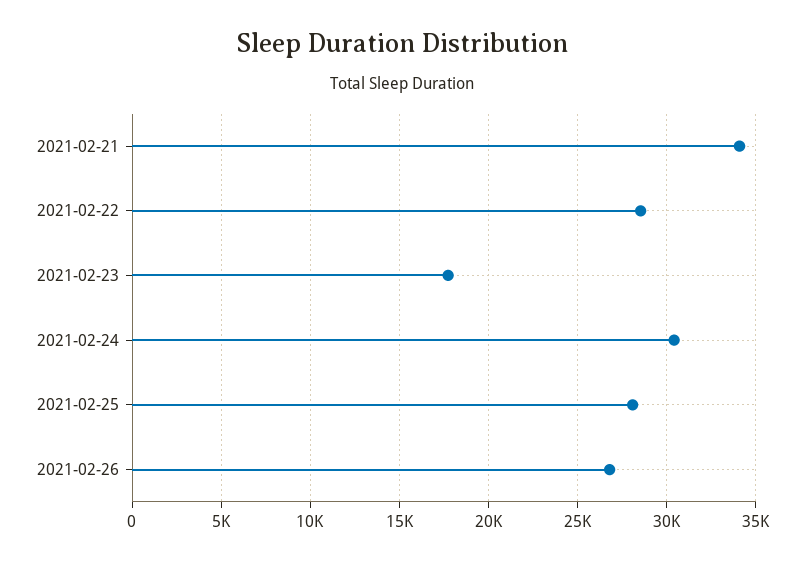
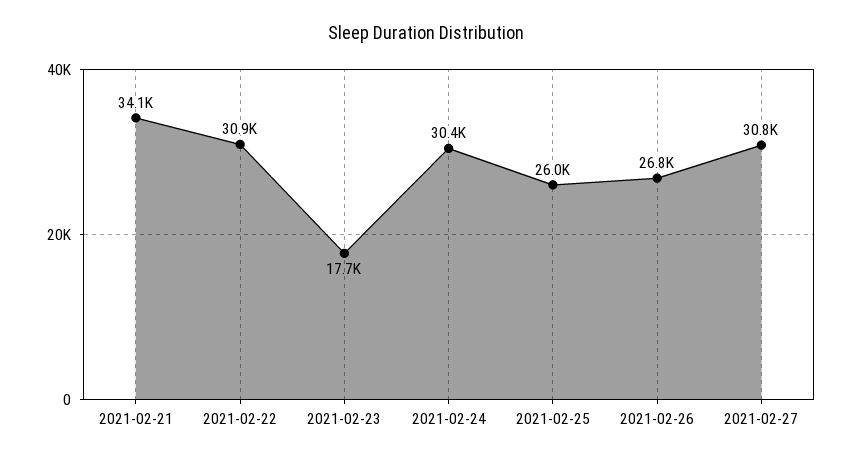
2021-02-22: 28500 -> 30900
2021-02-25: 28000 -> 26000
2021-02-27: none -> 30800

